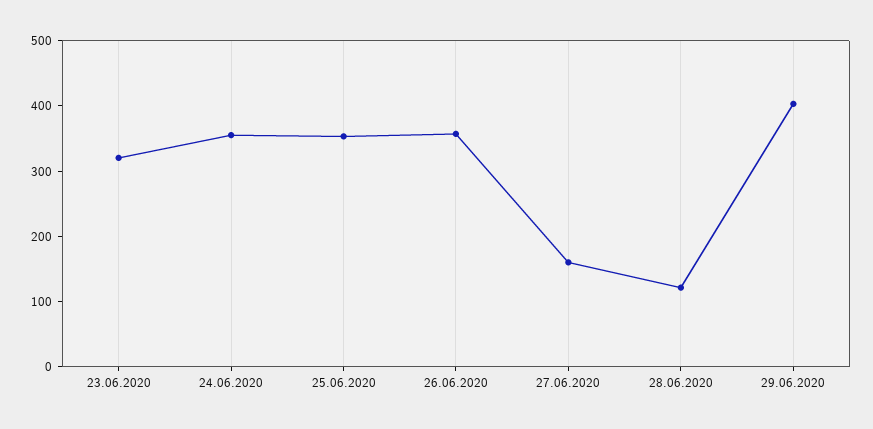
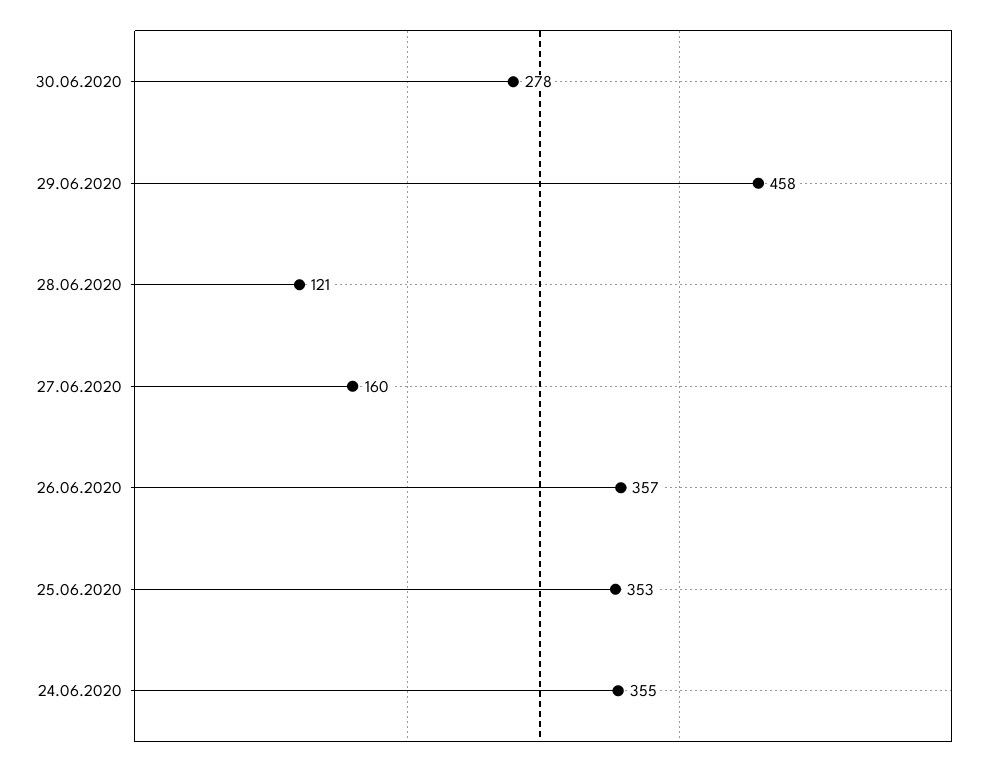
23.06.2020: 320 -> none
29.06.2020: 400 -> 458
30.06.2020: none -> 278

